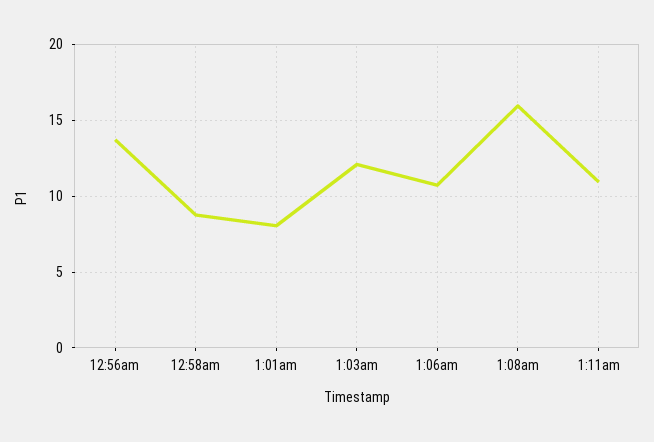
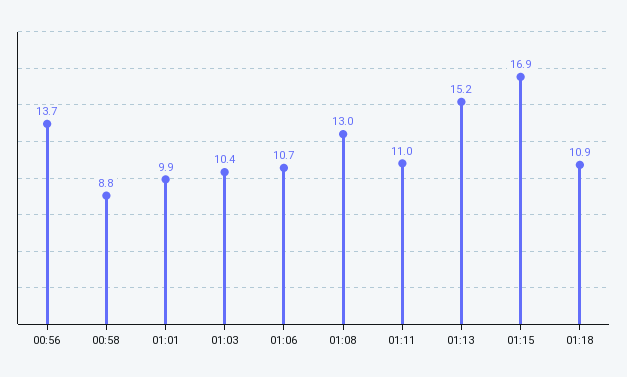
1:01am: 8 -> 9.9
1:03am: 12 -> 10.4
1:08am: 16 -> 13
01:13: none -> 15.2
01:15: none -> 16.9
01:18: none -> 10.9

